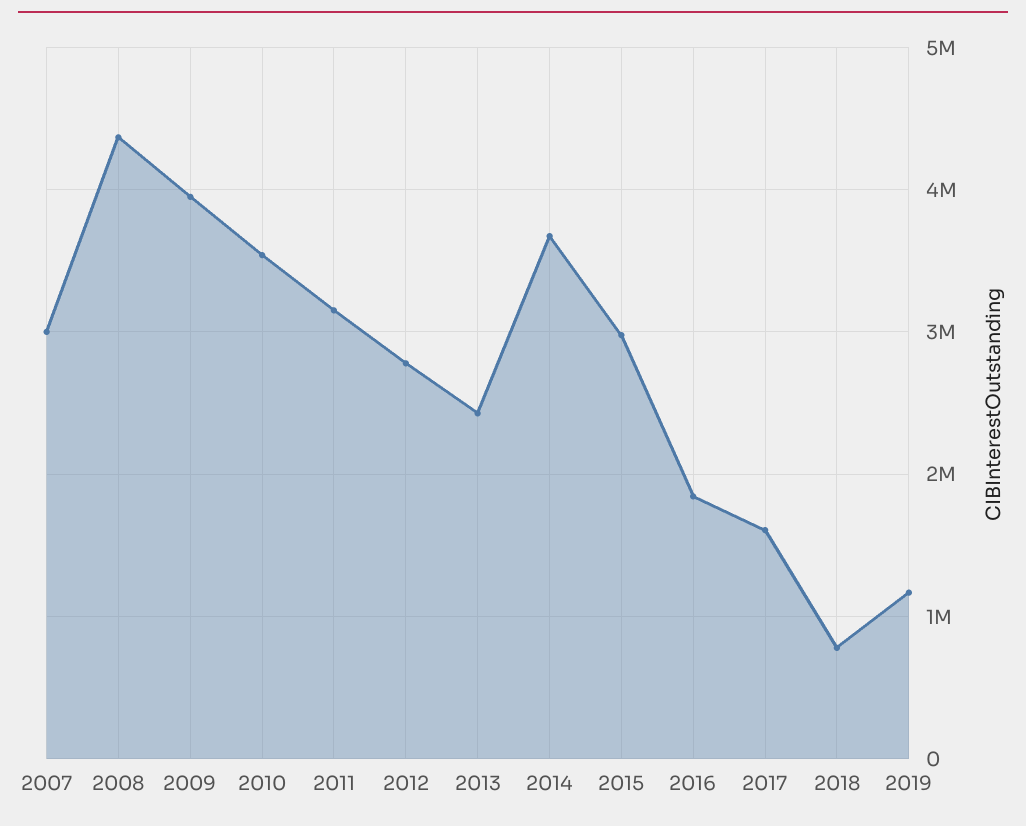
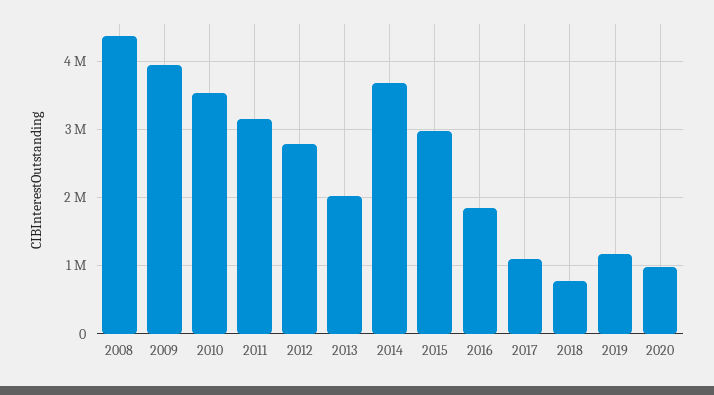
2007: 3000000 -> none
2013: 2400000 -> 2000000
2017: 1600000 -> 1100000
2020: none -> 1000000

